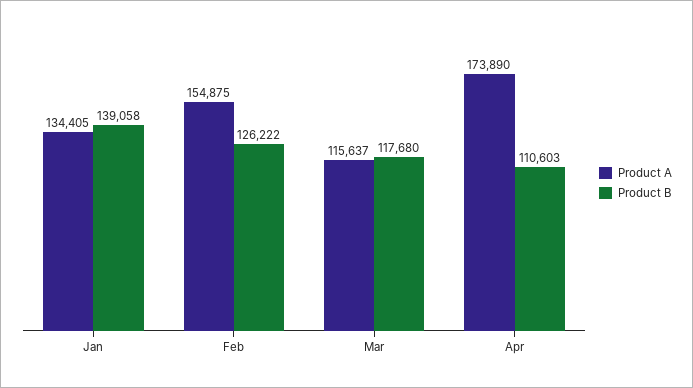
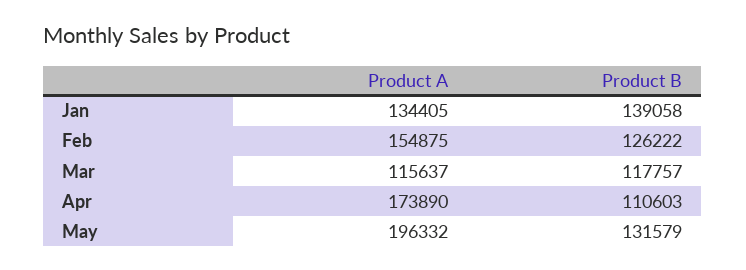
Product B, Mar: 117680 -> 117757
Product A, May: none -> 196332
Product B, May: none -> 131579

